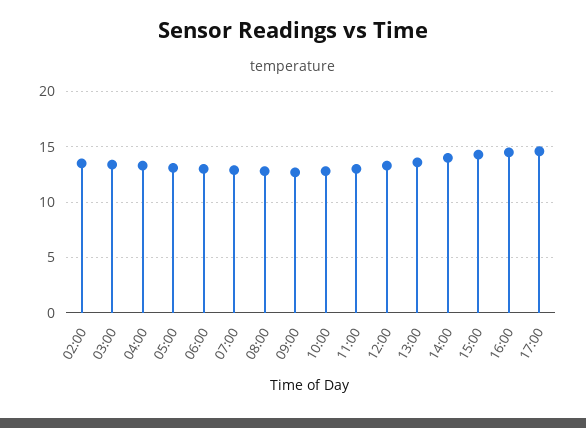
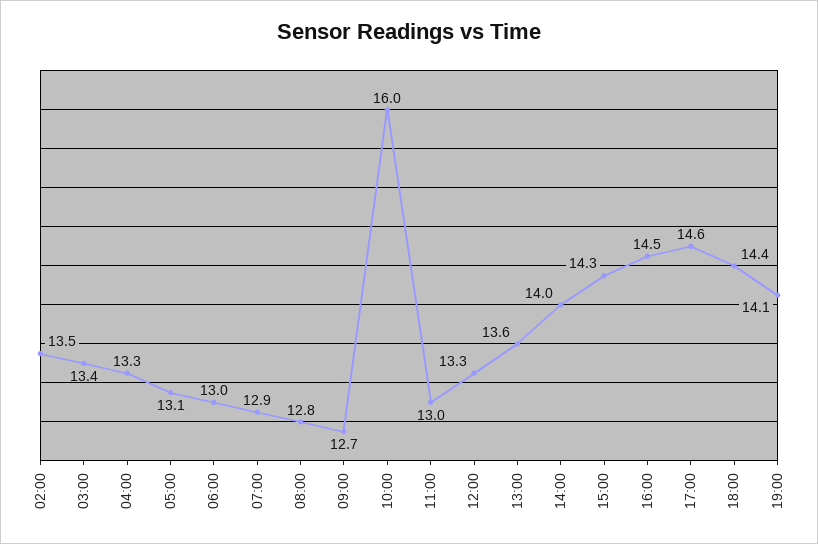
10:00: 13 -> 16
18:00: none -> 14.4
19:00: none -> 14.1

